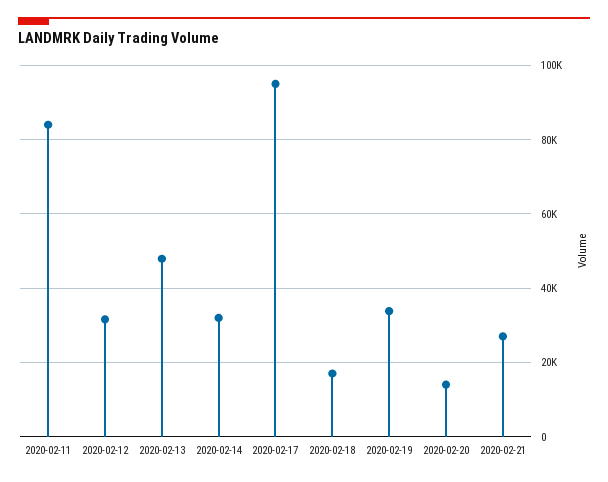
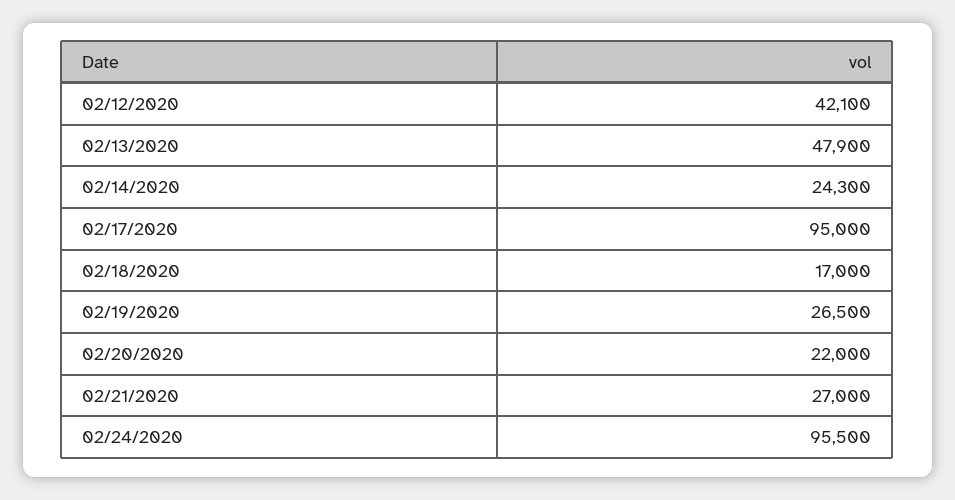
2020-02-11: 84000 -> none
2020-02-12: 32000 -> 42100
2020-02-14: 32000 -> 24300
2020-02-19: 34000 -> 26500
2020-02-20: 14000 -> 22000
02/24/2020: none -> 95500

